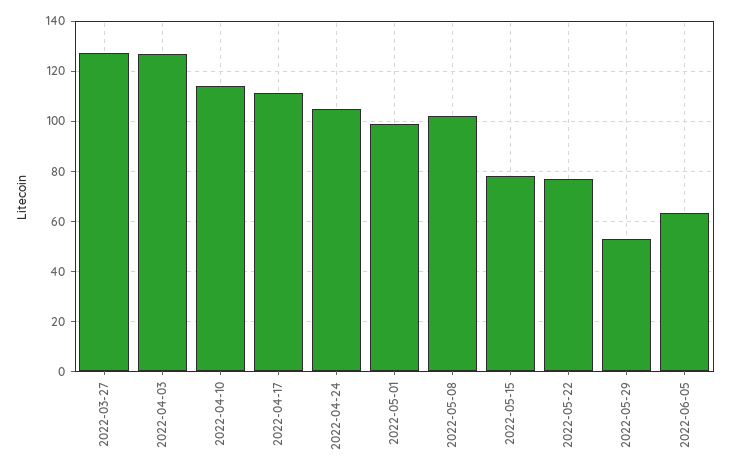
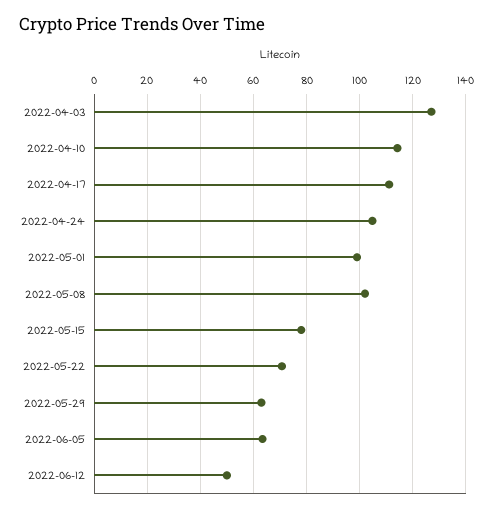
2022-03-27: 127.5 -> none
2022-05-22: 77.5 -> 70
2022-05-29: 52.5 -> 62.5
2022-06-12: none -> 50

